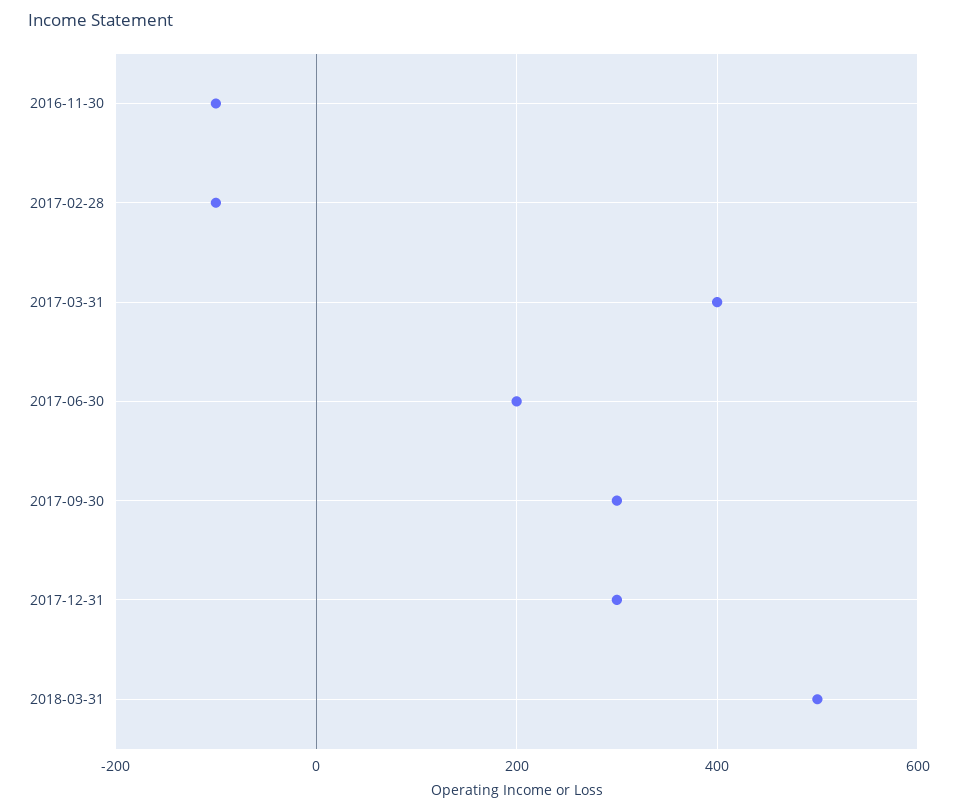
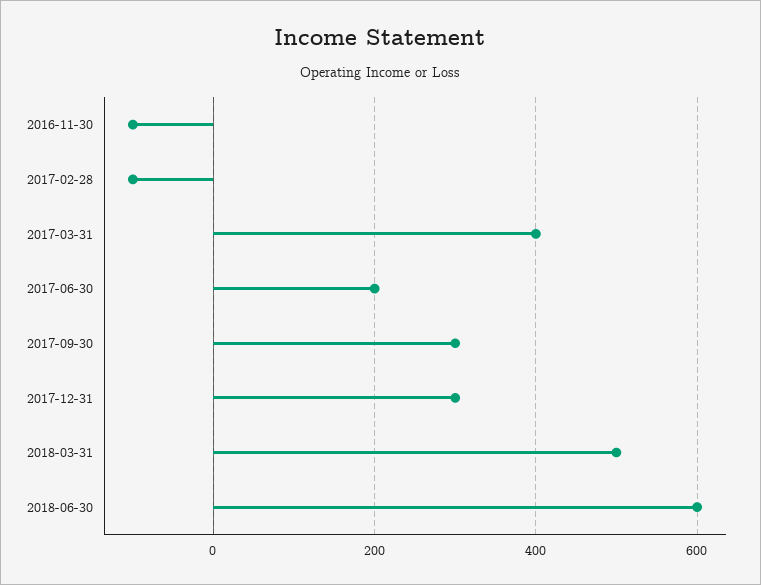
2018-06-30: none -> 600

